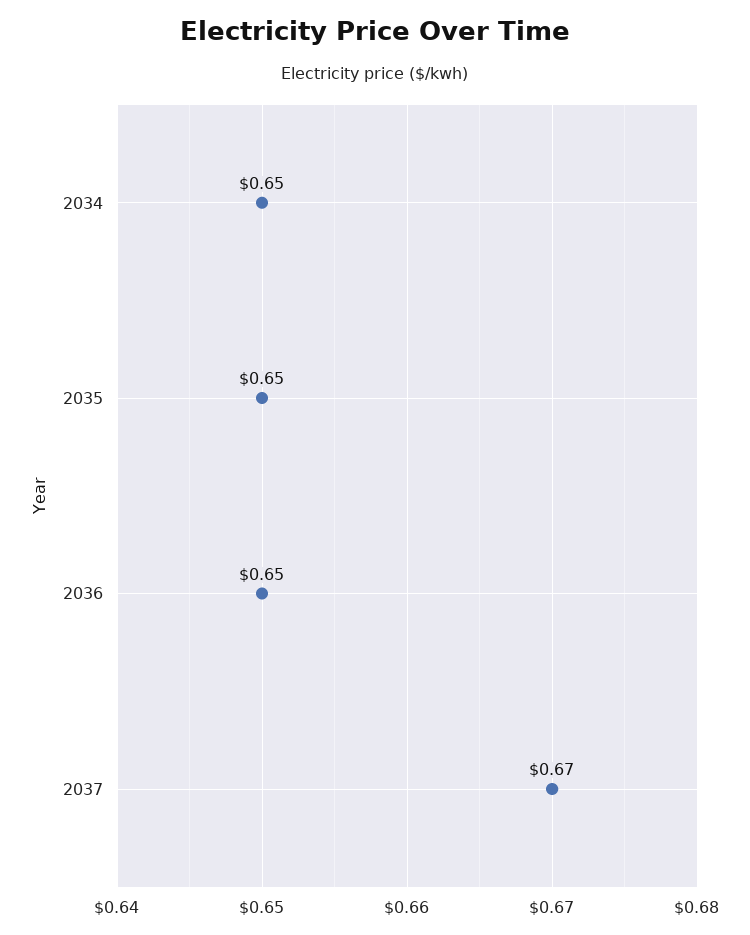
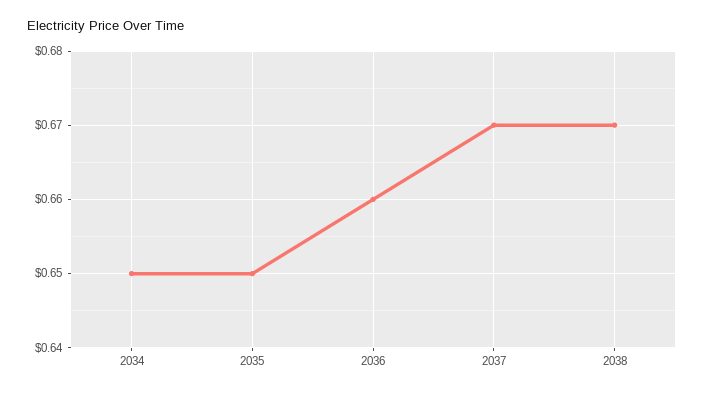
2036: 0.65 -> 0.66
2038: none -> 0.67

